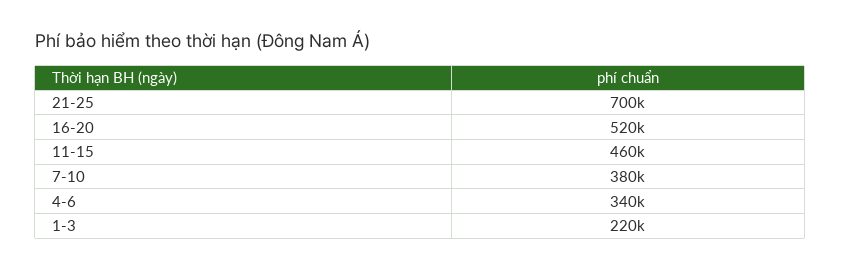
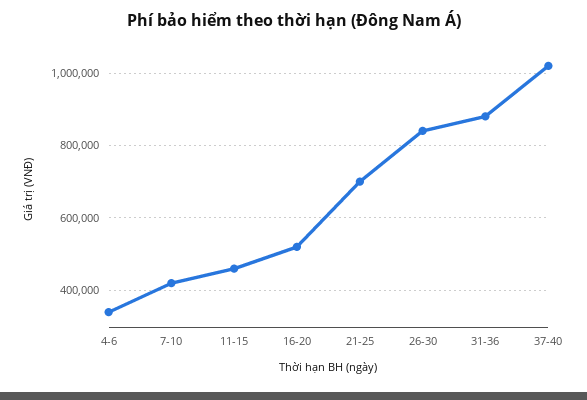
7-10: 380000 -> 420000
1-3: 220000 -> none
26-30: none -> 840000
31-36: none -> 880000
37-40: none -> 1020000

